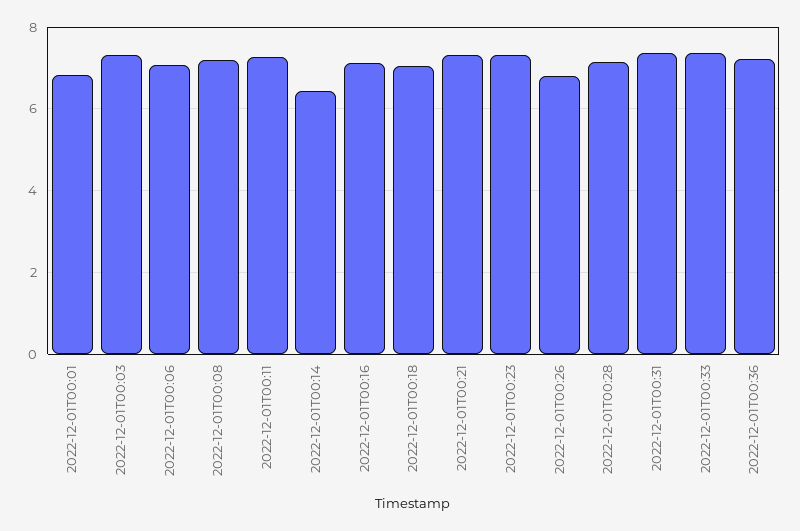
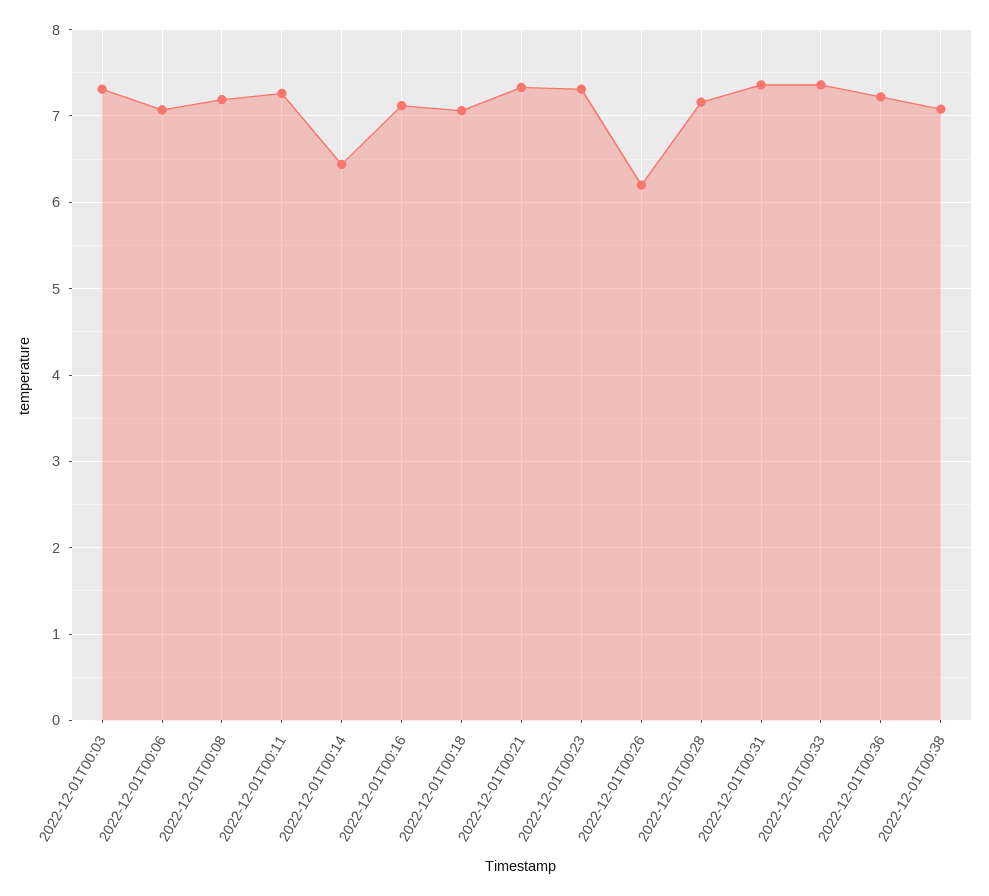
2022-12-01T00:01: 6.8 -> none
2022-12-01T00:26: 6.8 -> 6.2
2022-12-01T00:38: none -> 7.1

